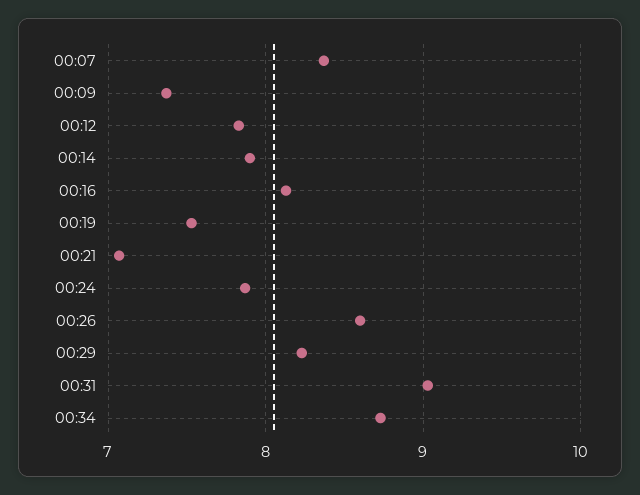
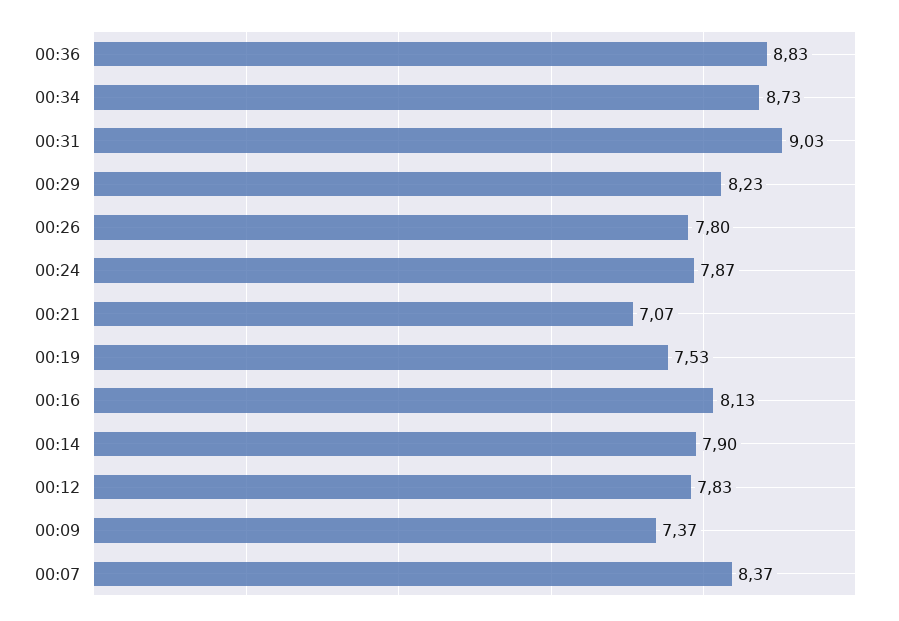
00:26: 8.6 -> 7.8
00:36: none -> 8.83

